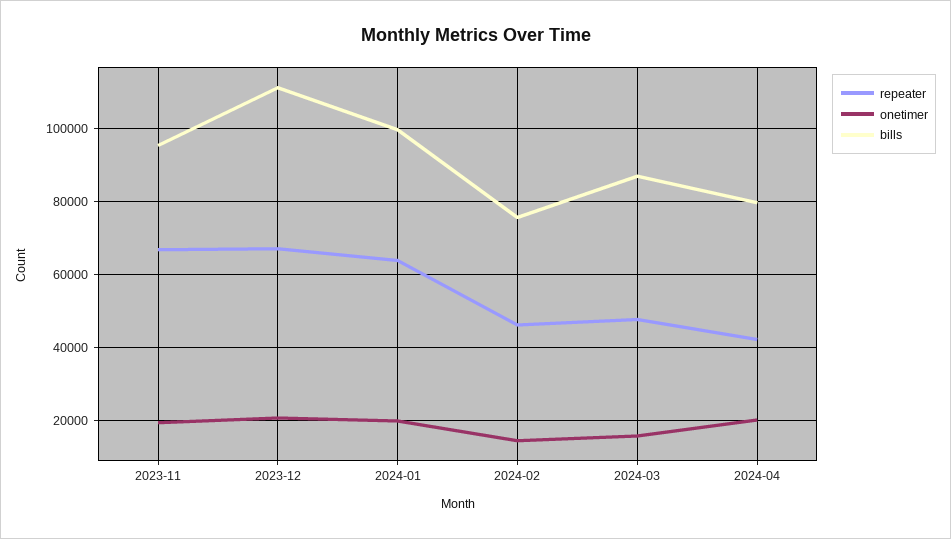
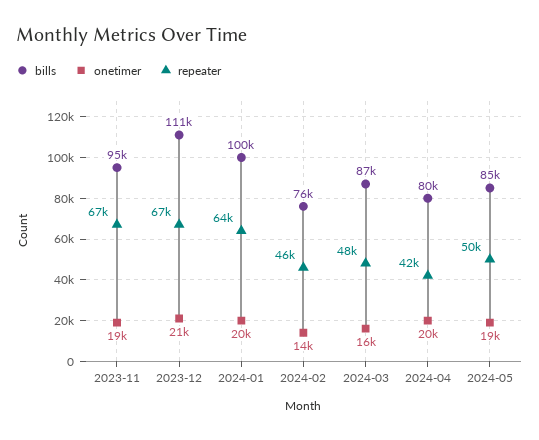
bills, 2024-05: none -> 85000
onetimer, 2024-05: none -> 19000
repeater, 2024-05: none -> 50000

